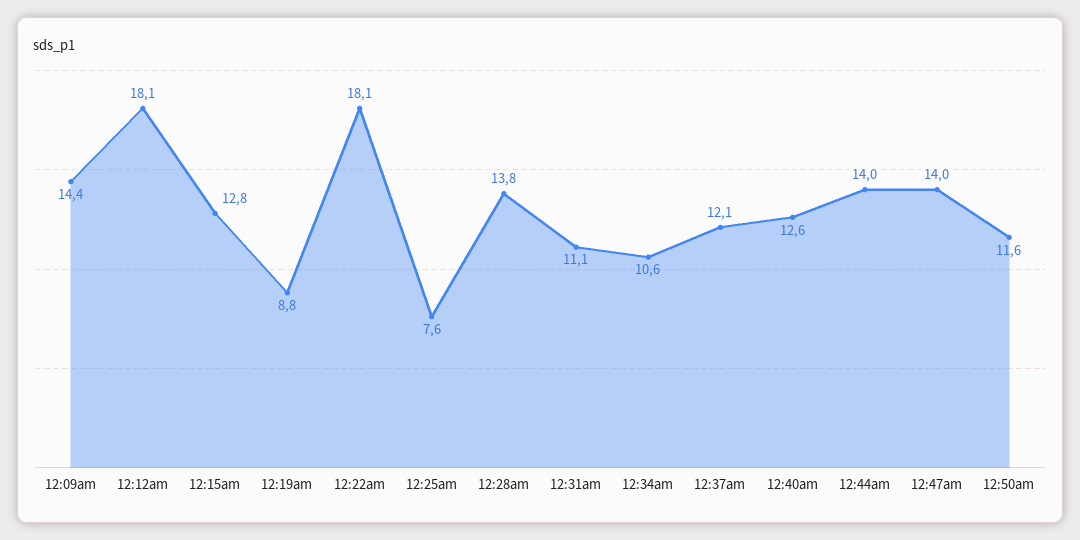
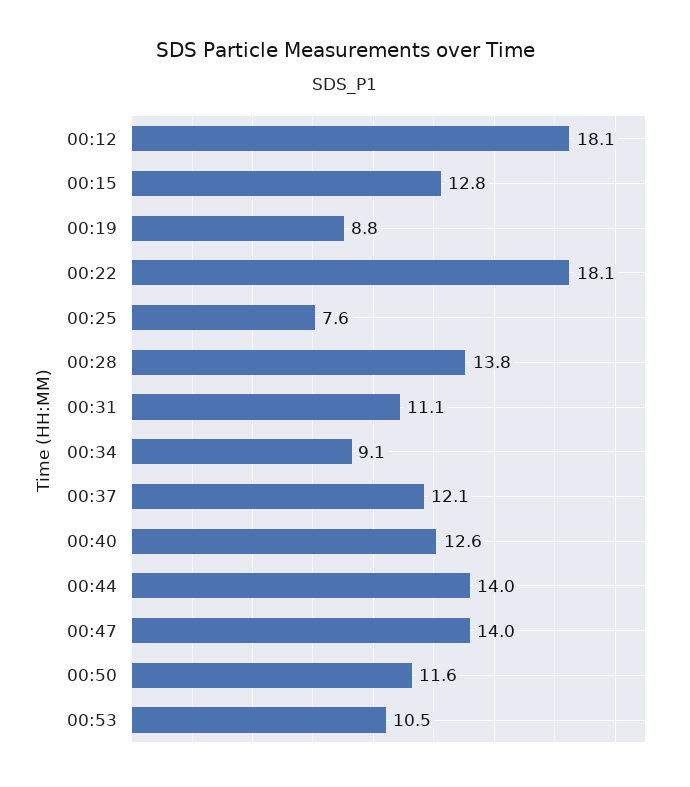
12:09am: 14.4 -> none
12:34am: 10.6 -> 9.1
00:53: none -> 10.5

